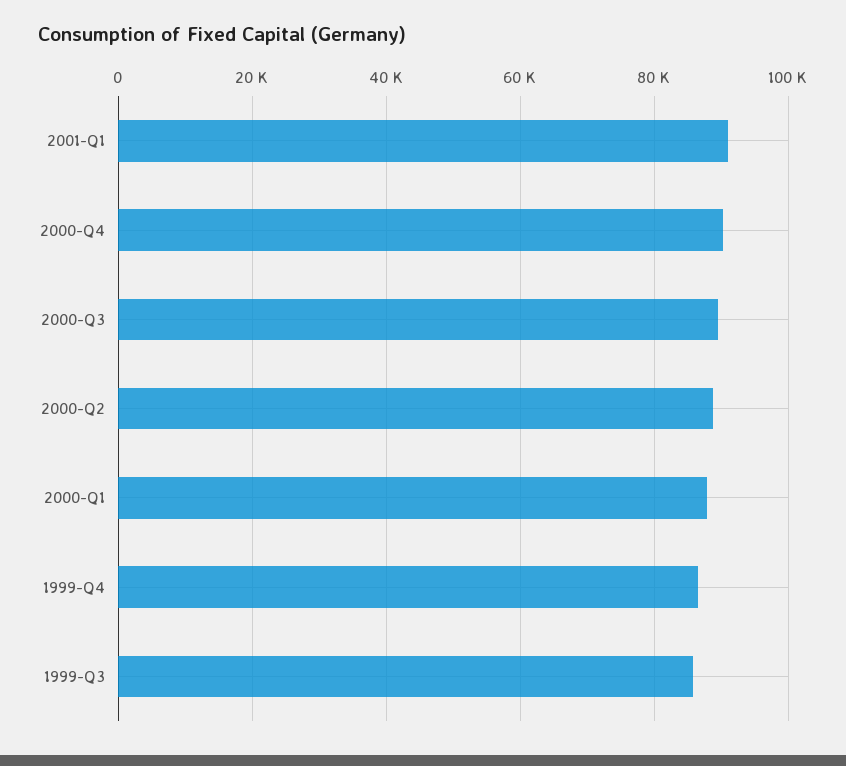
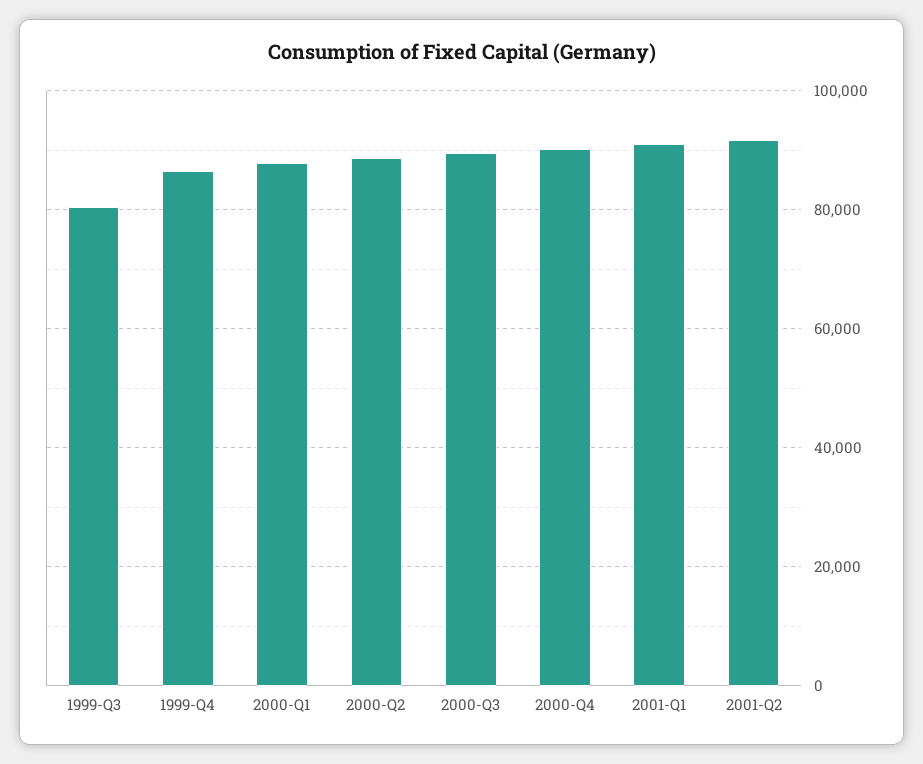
1999-Q3: 86000 -> 80000
2001-Q2: none -> 92000

